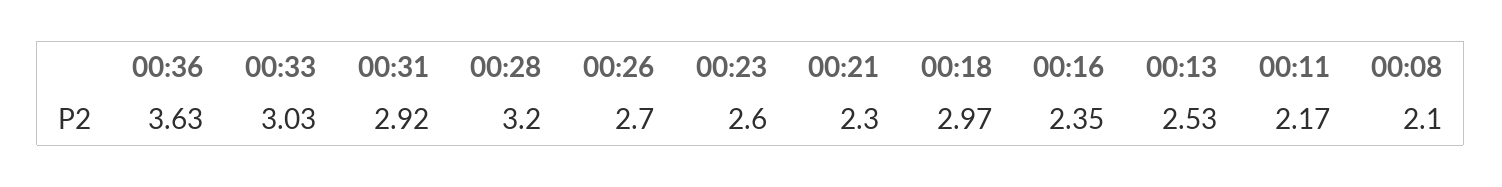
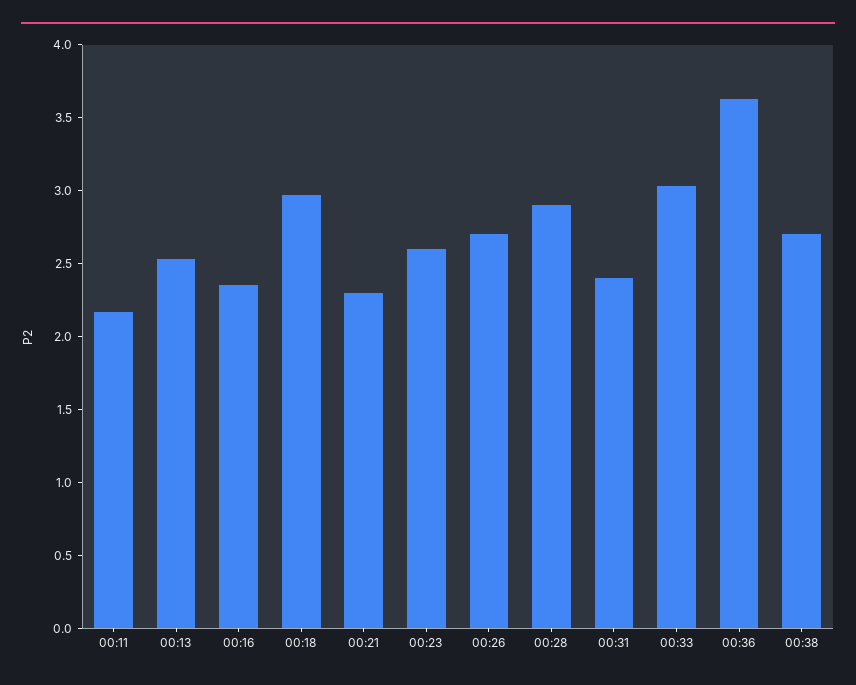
00:31: 2.92 -> 2.4
00:28: 3.2 -> 2.9
00:08: 2.1 -> none
00:38: none -> 2.7

